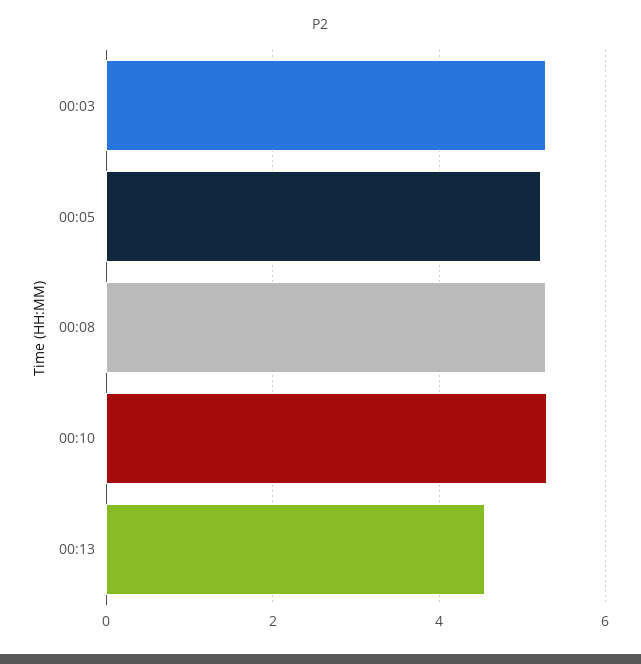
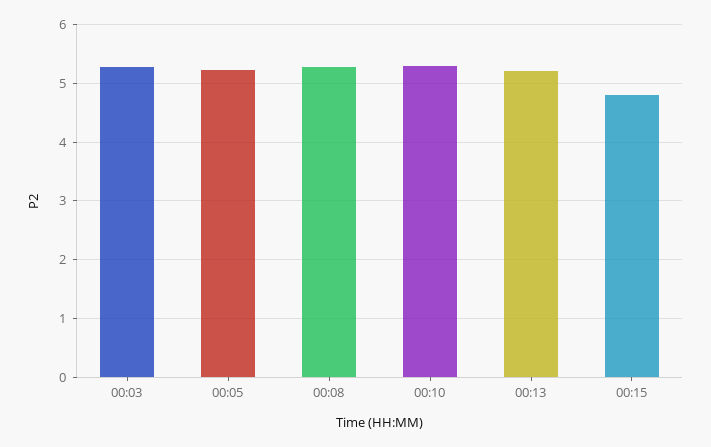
00:13: 4.6 -> 5.2
00:15: none -> 4.8

